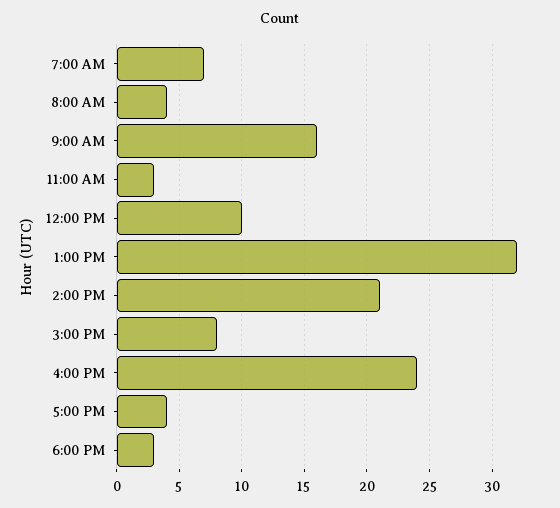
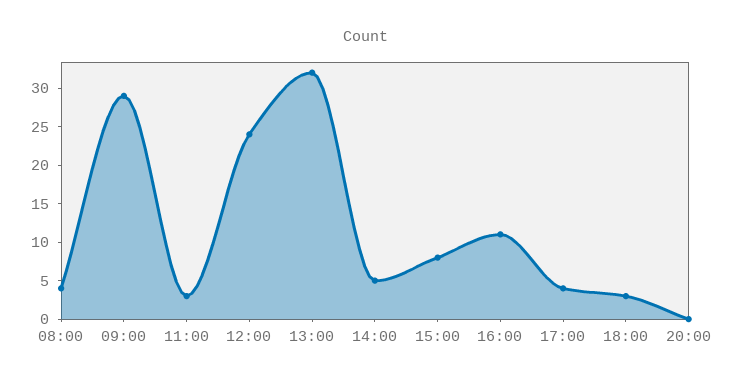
7:00 AM: 7 -> none
9:00 AM: 16 -> 30
12:00 PM: 10 -> 25
2:00 PM: 21 -> 5
4:00 PM: 24 -> 10
20:00: none -> 0

